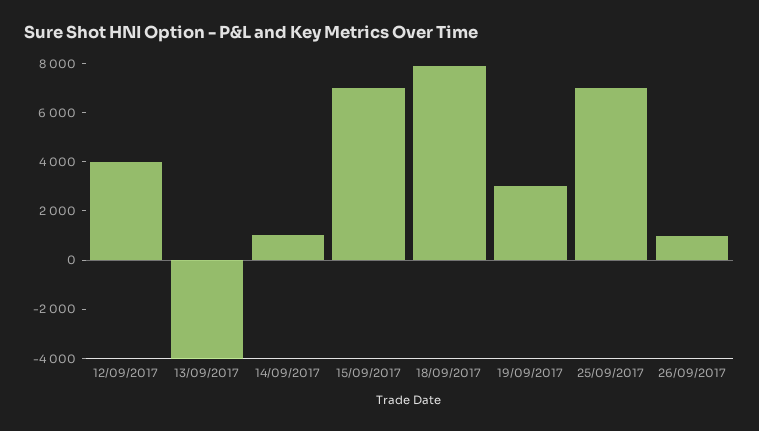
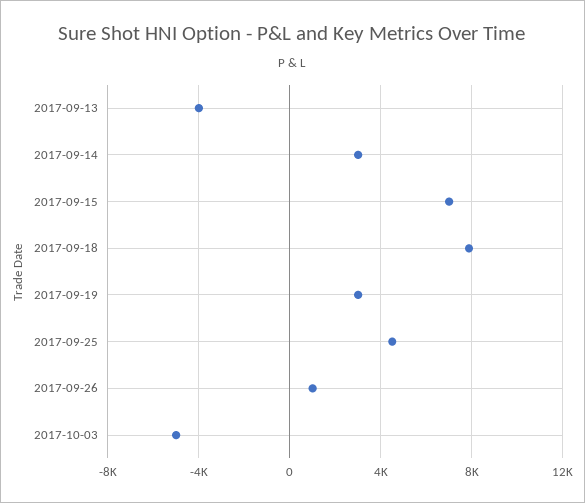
12/09/2017: 4000 -> none
14/09/2017: 1000 -> 3000
25/09/2017: 7000 -> 4500
2017-10-03: none -> -5000

